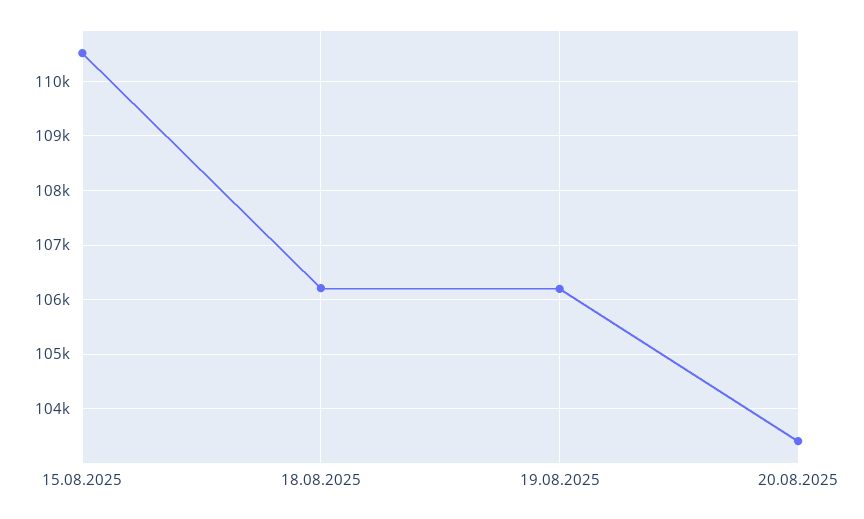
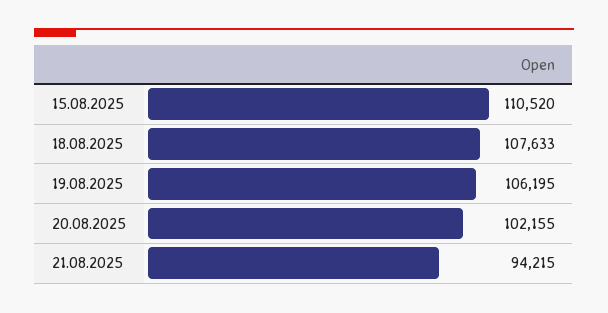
18.08.2025: 106200 -> 107633
20.08.2025: 103400 -> 102155
21.08.2025: none -> 94215

